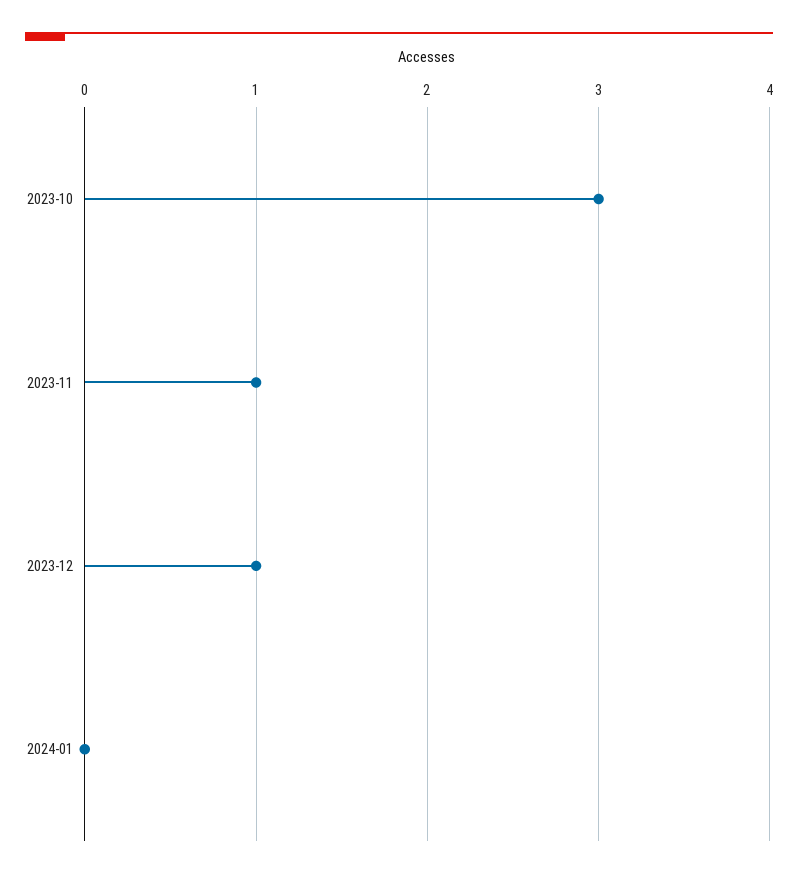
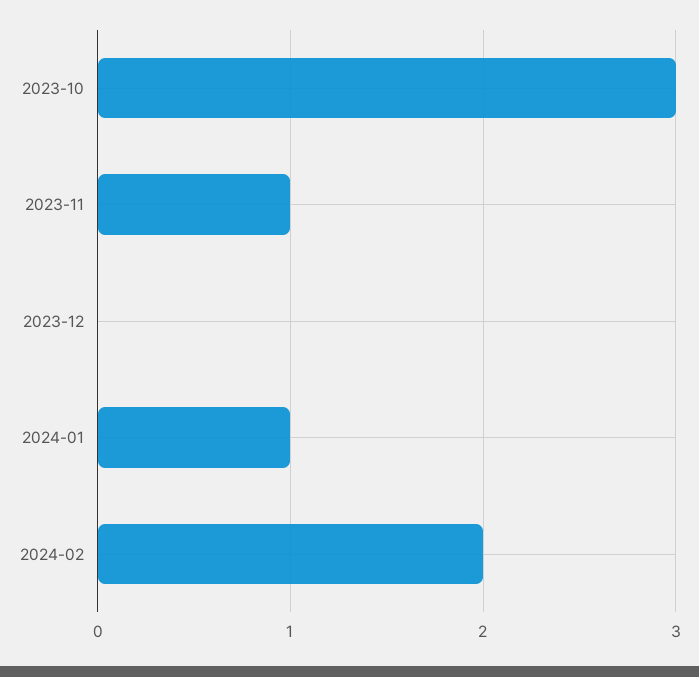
2023-12: 1 -> 0
2024-01: 0 -> 1
2024-02: none -> 2

